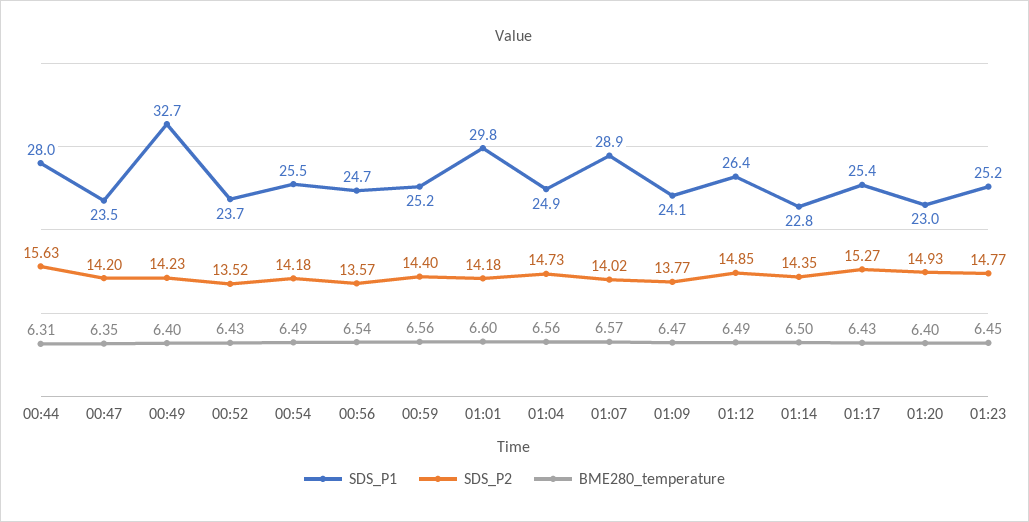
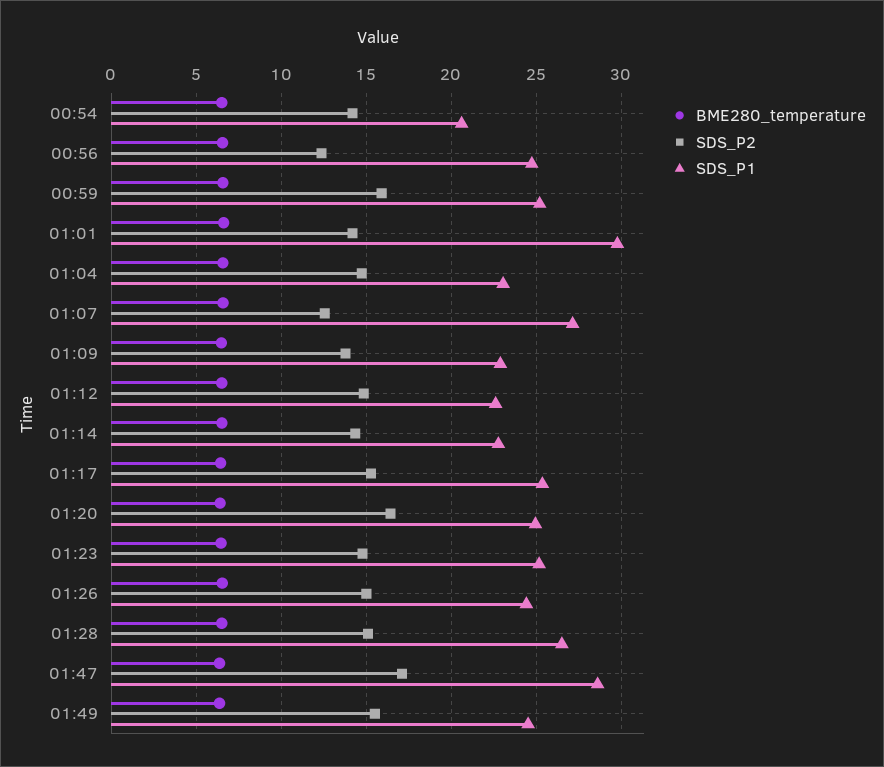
SDS_P1, 00:44: 28 -> none
SDS_P2, 00:44: 15.63 -> none
BME280_temperature, 00:44: 6.31 -> none
SDS_P1, 00:47: 23.5 -> none
SDS_P2, 00:47: 14.2 -> none
BME280_temperature, 00:47: 6.35 -> none
SDS_P1, 00:49: 32.7 -> none
SDS_P2, 00:49: 14.23 -> none
BME280_temperature, 00:49: 6.4 -> none
SDS_P1, 00:52: 23.7 -> none
SDS_P2, 00:52: 13.52 -> none
BME280_temperature, 00:52: 6.43 -> none
SDS_P1, 00:54: 25.5 -> 20.5
SDS_P2, 00:56: 13.57 -> 12.5
SDS_P2, 00:59: 14.4 -> 16
SDS_P1, 01:04: 24.9 -> 23
SDS_P1, 01:07: 28.9 -> 27
SDS_P2, 01:07: 14.02 -> 12.5
SDS_P1, 01:09: 24.1 -> 23
SDS_P1, 01:12: 26.4 -> 22.5
SDS_P1, 01:20: 23 -> 25
SDS_P2, 01:20: 14.93 -> 16.5
BME280_temperature, 01:26: none -> 6.5
SDS_P2, 01:26: none -> 15
SDS_P1, 01:26: none -> 24.5
BME280_temperature, 01:28: none -> 6.5
SDS_P2, 01:28: none -> 15
SDS_P1, 01:28: none -> 26.5
BME280_temperature, 01:47: none -> 6.5
SDS_P2, 01:47: none -> 17
SDS_P1, 01:47: none -> 28.5
BME280_temperature, 01:49: none -> 6.5
SDS_P2, 01:49: none -> 15.5
SDS_P1, 01:49: none -> 24.5

